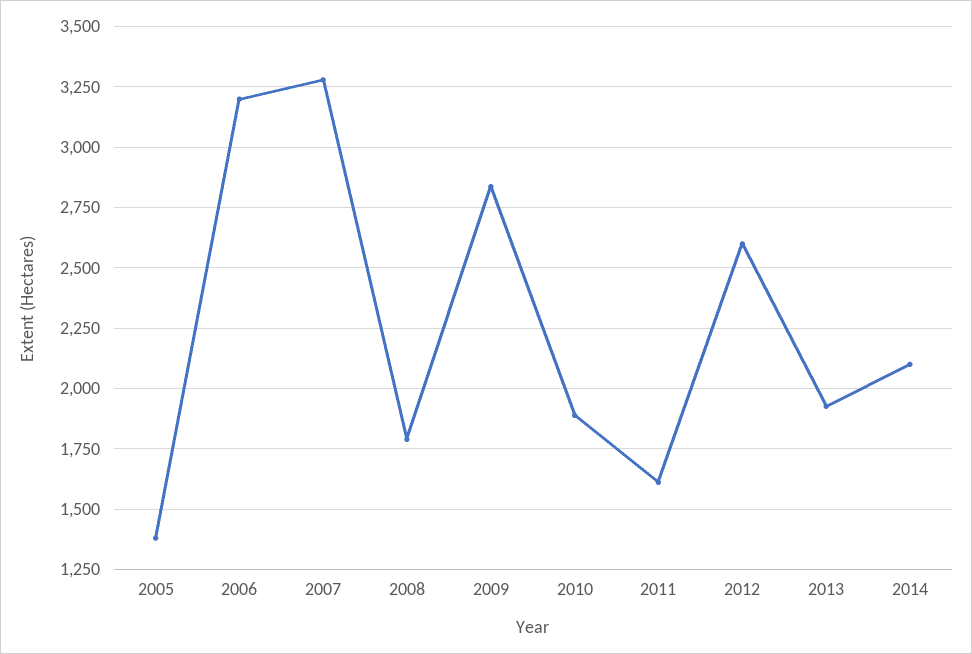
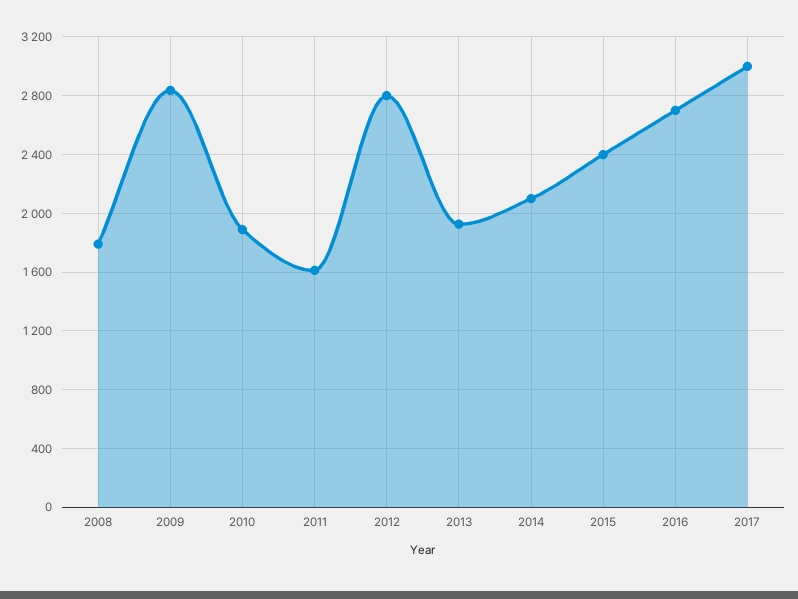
2005: 1375 -> none
2006: 3200 -> none
2007: 3275 -> none
2012: 2600 -> 2800
2015: none -> 2400
2016: none -> 2700
2017: none -> 3000

